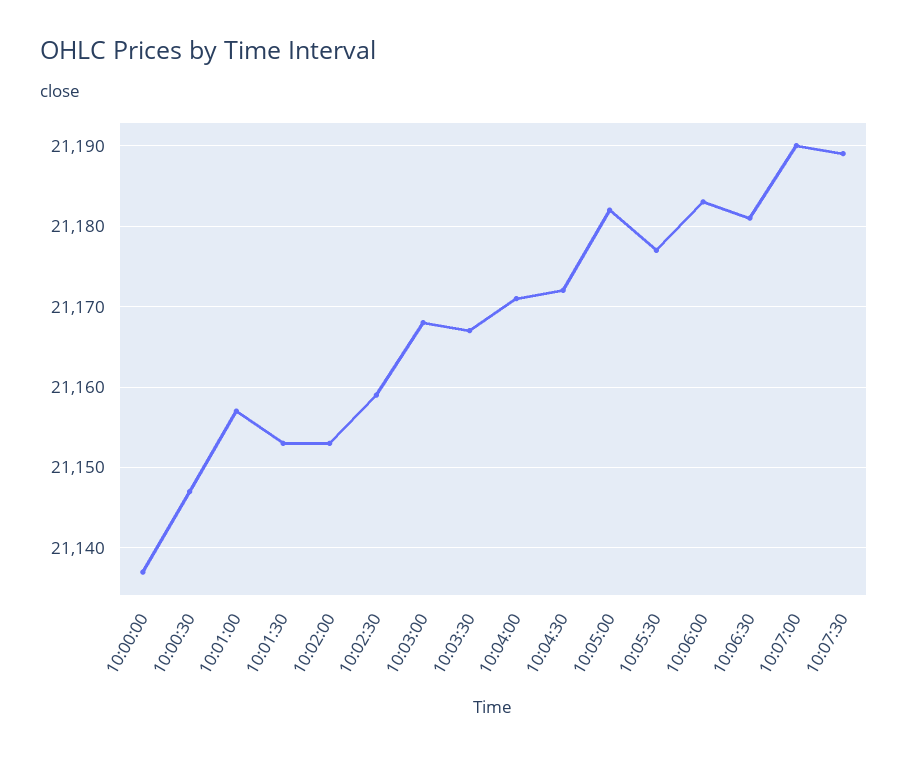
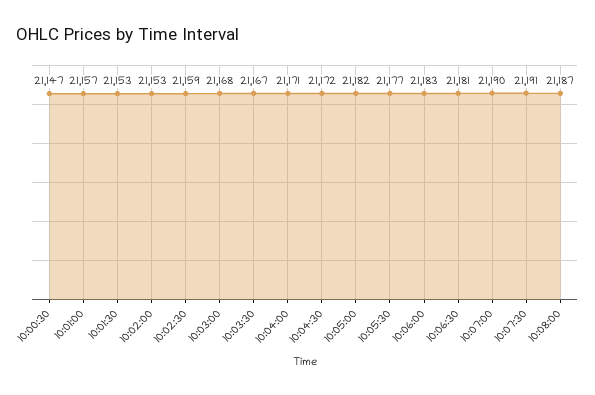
10:00:00: 21137 -> none
10:07:30: 21189 -> 21191
10:08:00: none -> 21187

